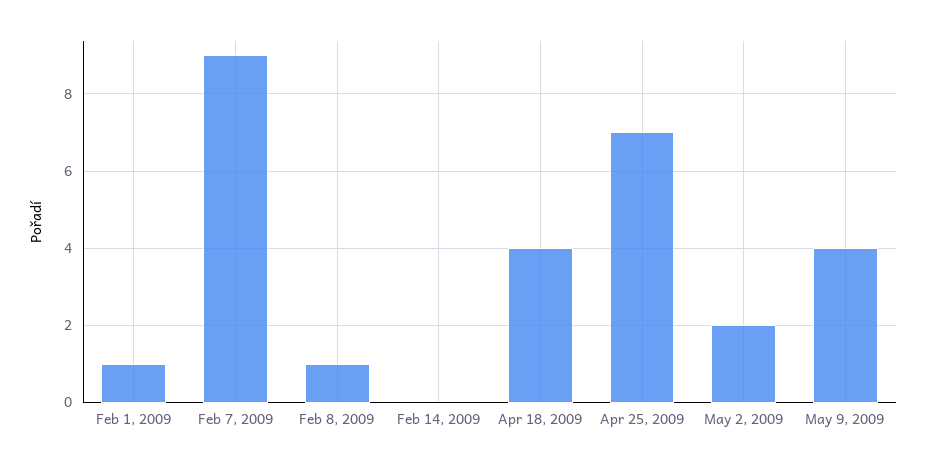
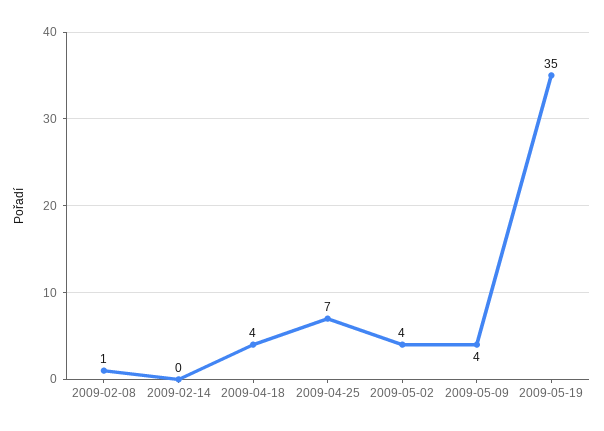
Feb 1, 2009: 1 -> none
Feb 7, 2009: 9 -> none
May 2, 2009: 2 -> 4
2009-05-19: none -> 35

